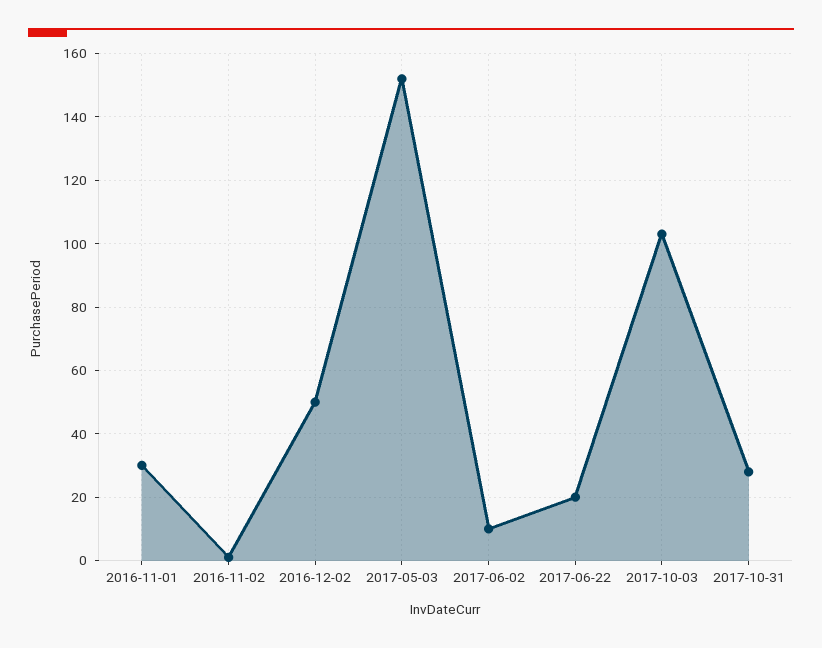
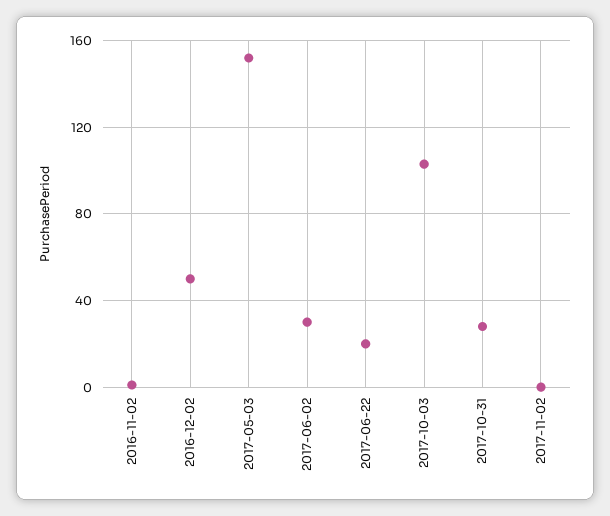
2016-11-01: 30 -> none
2017-06-02: 10 -> 30
2017-11-02: none -> 0

